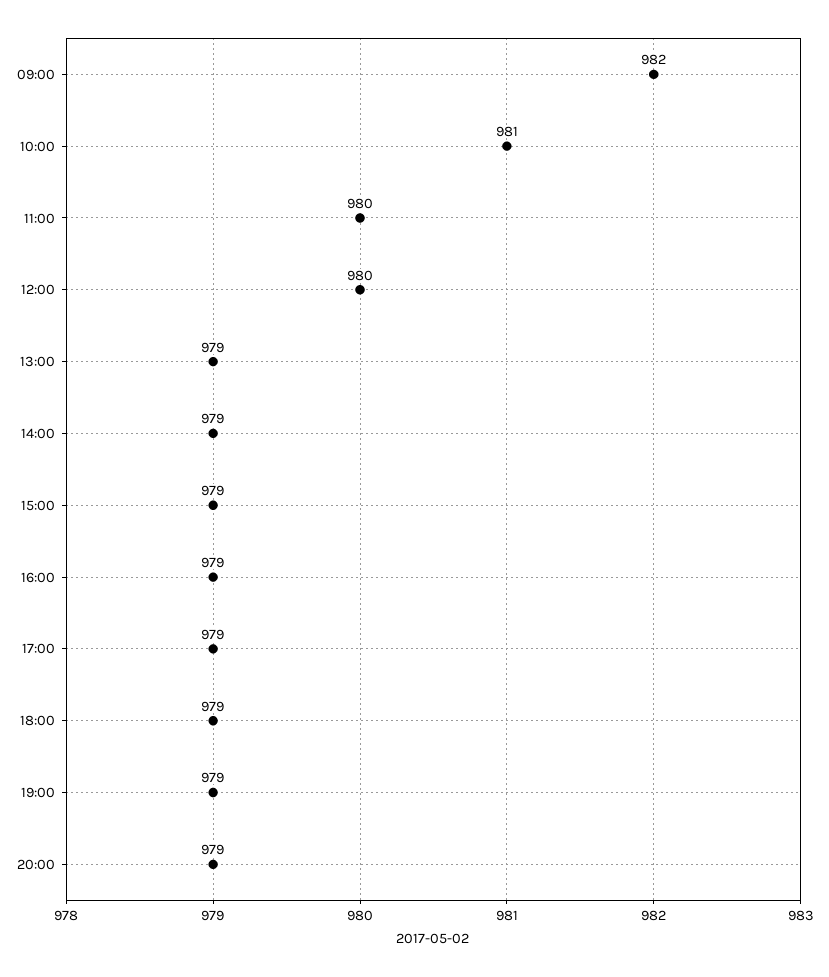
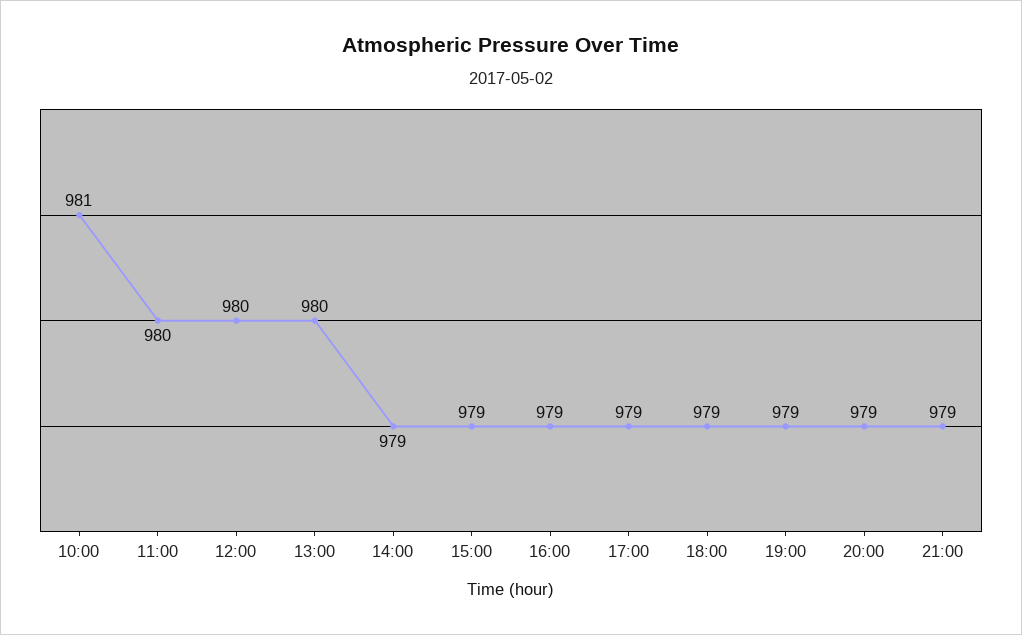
09:00: 982 -> none
13:00: 979 -> 980
21:00: none -> 979

